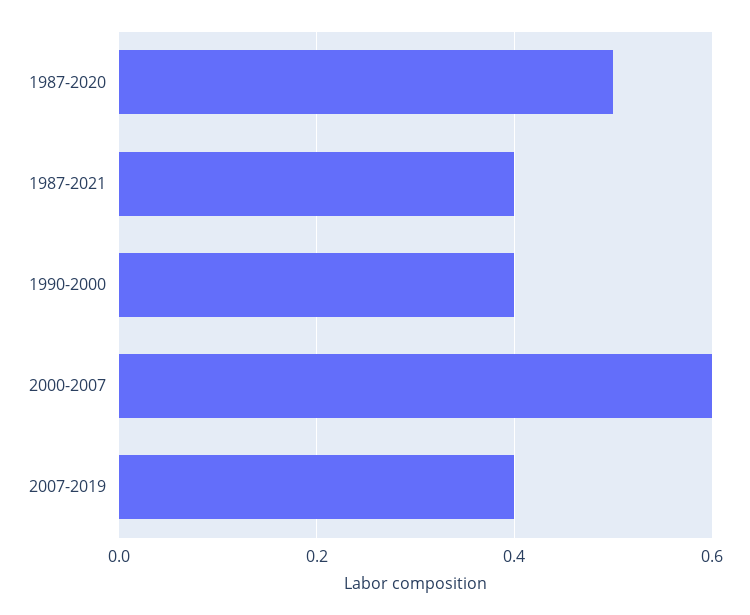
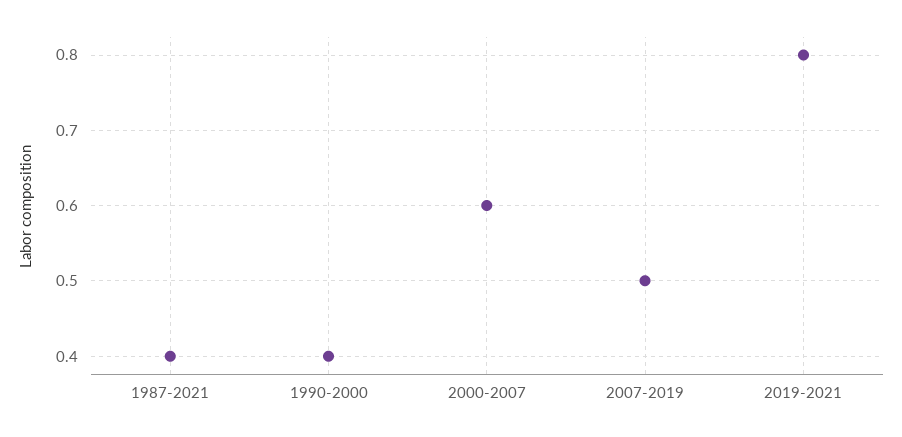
1987-2020: 0.5 -> none
2007-2019: 0.4 -> 0.5
2019-2021: none -> 0.8

